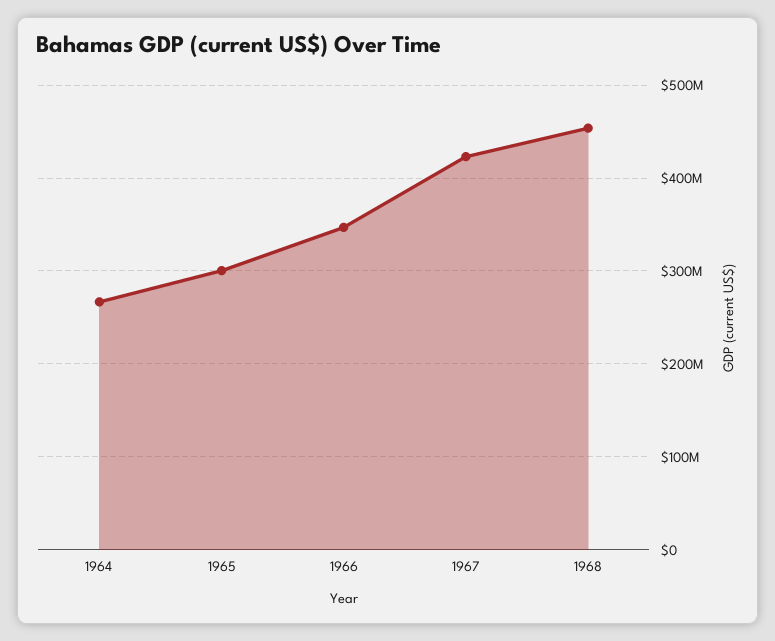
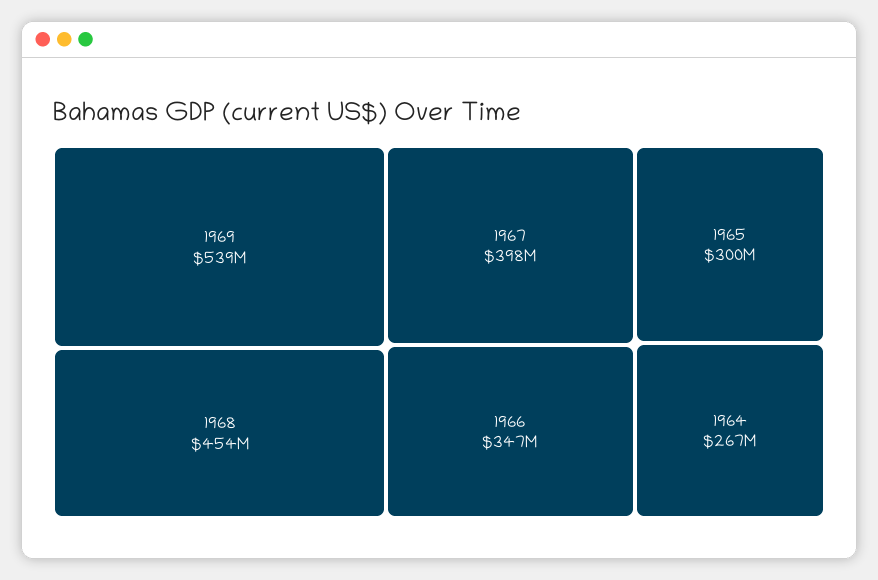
1967: 420000000 -> 398000000
1969: none -> 539000000

